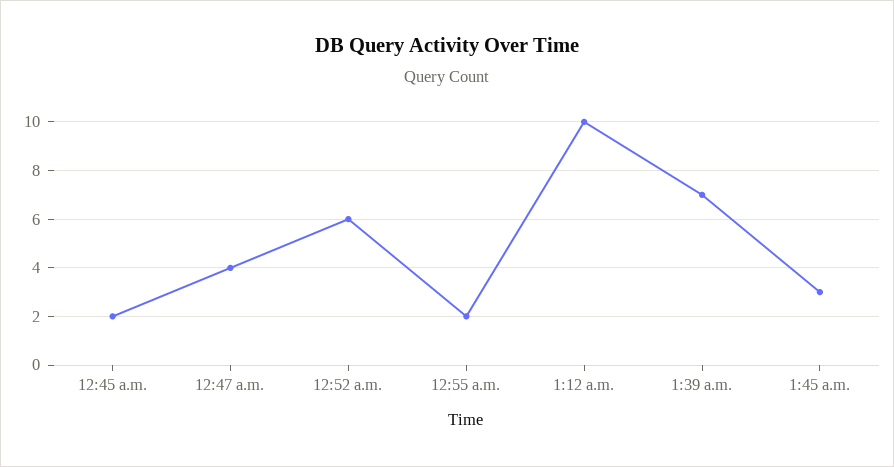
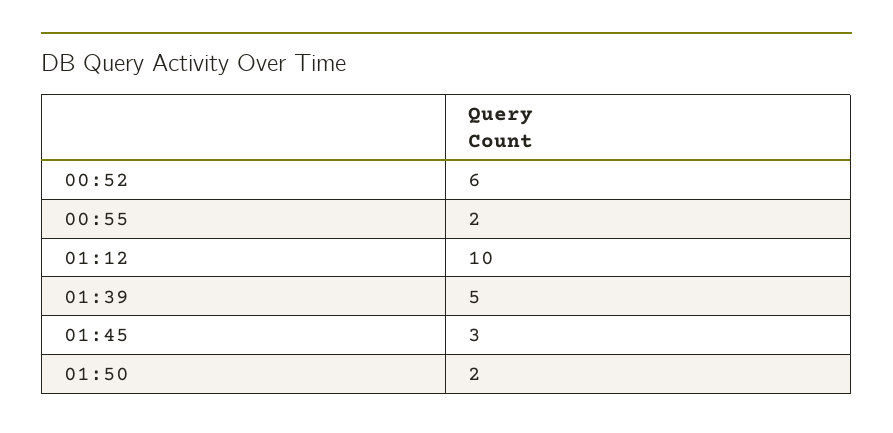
12:45 a.m.: 2 -> none
12:47 a.m.: 4 -> none
1:39 a.m.: 7 -> 5
01:50: none -> 2

